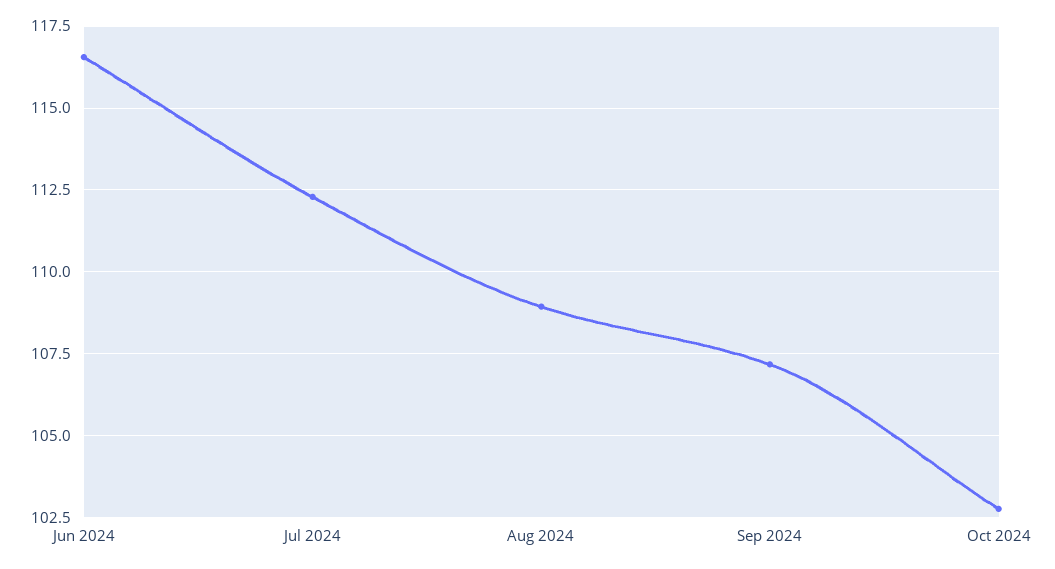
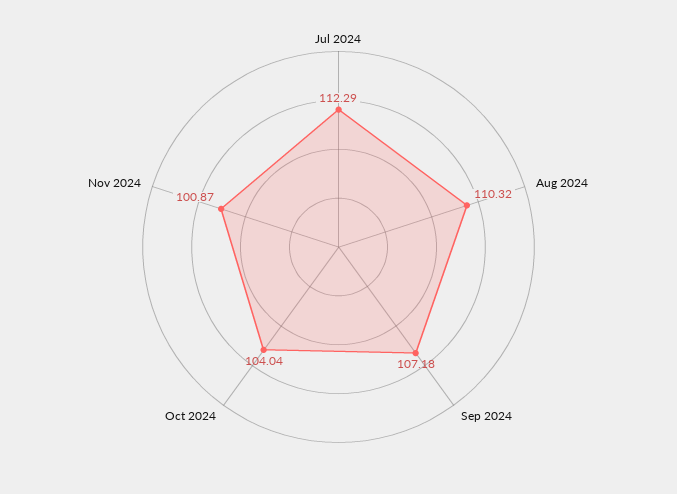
Jun 2024: 116.5 -> none
Aug 2024: 109 -> 110.32
Oct 2024: 102.75 -> 104.04
Nov 2024: none -> 100.87

